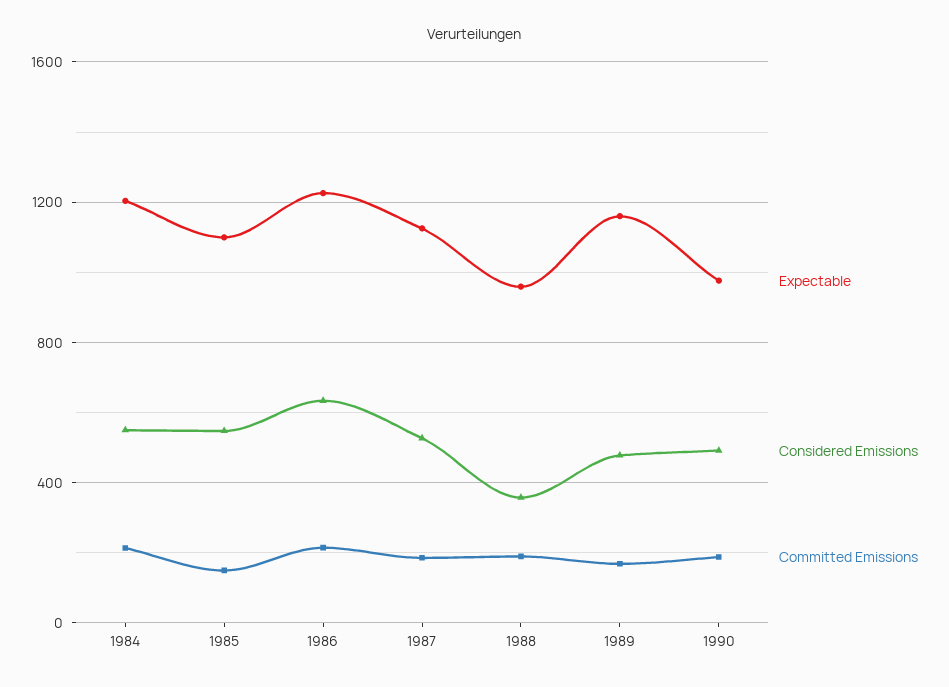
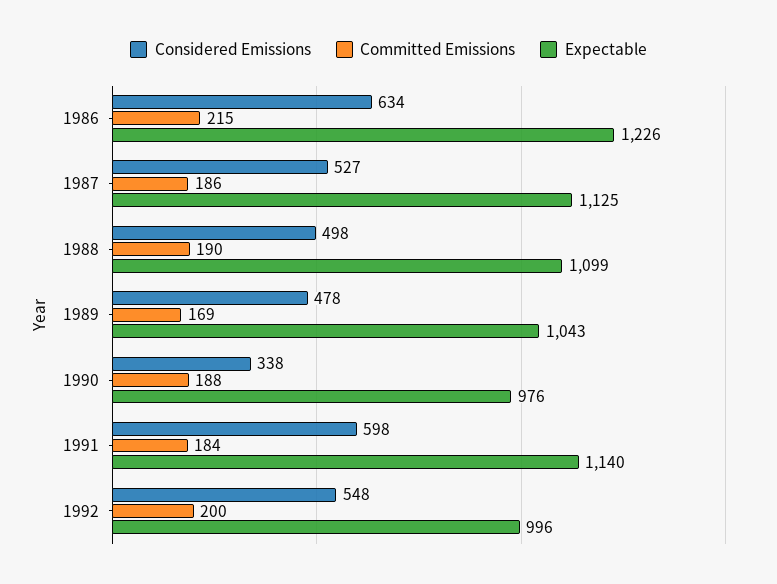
Expectable, 1984: 1200 -> none
Considered Emissions, 1984: 550 -> none
Committed Emissions, 1984: 200 -> none
Expectable, 1985: 1100 -> none
Considered Emissions, 1985: 550 -> none
Committed Emissions, 1985: 150 -> none
Expectable, 1988: 950 -> 1099
Considered Emissions, 1988: 350 -> 498
Expectable, 1989: 1150 -> 1043
Considered Emissions, 1990: 500 -> 338
Considered Emissions, 1991: none -> 598
Committed Emissions, 1991: none -> 184
Expectable, 1991: none -> 1140
Considered Emissions, 1992: none -> 548
Committed Emissions, 1992: none -> 200
Expectable, 1992: none -> 996

